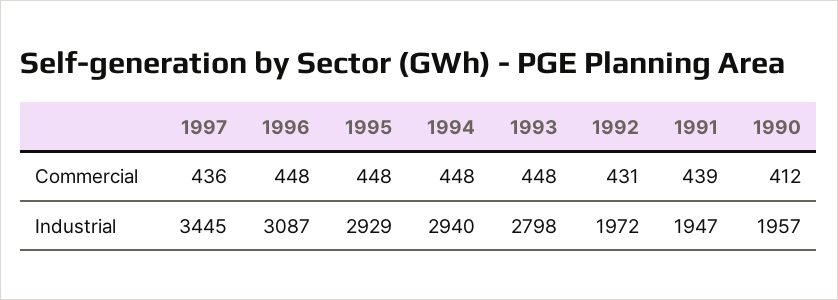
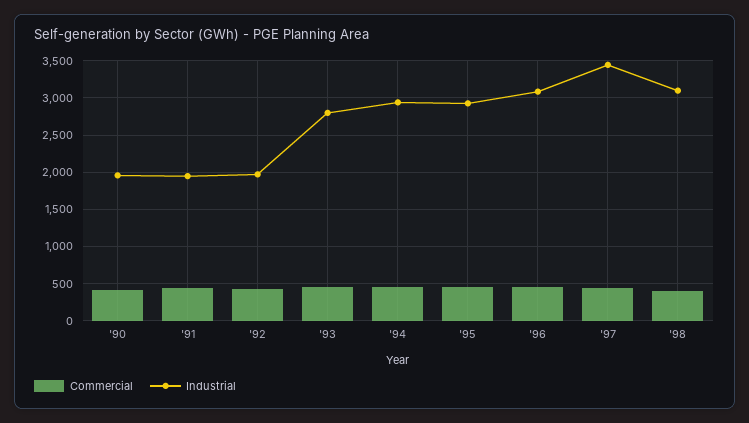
Commercial, '98: none -> 400
Industrial, '98: none -> 3100

